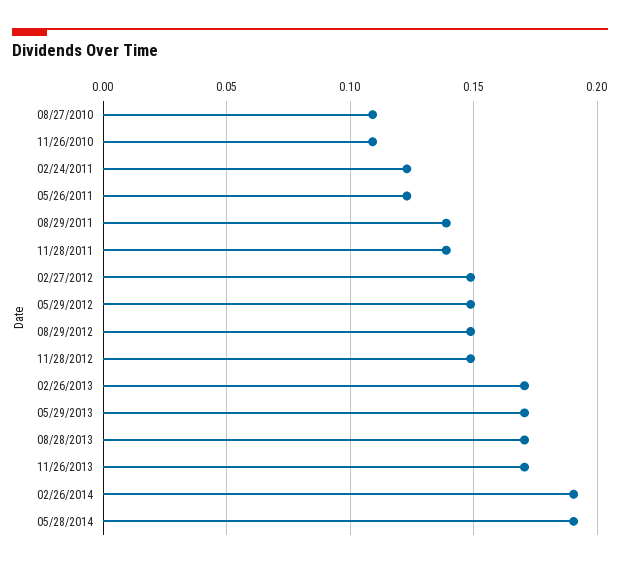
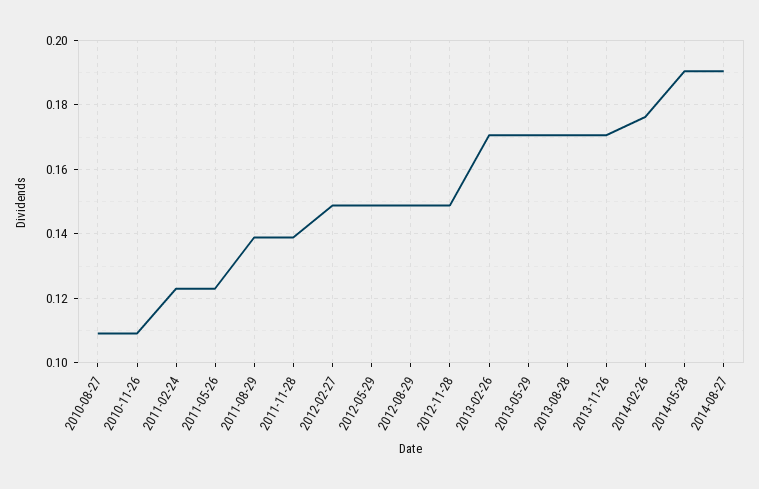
02/26/2014: 0.19 -> 0.176
2014-08-27: none -> 0.19

